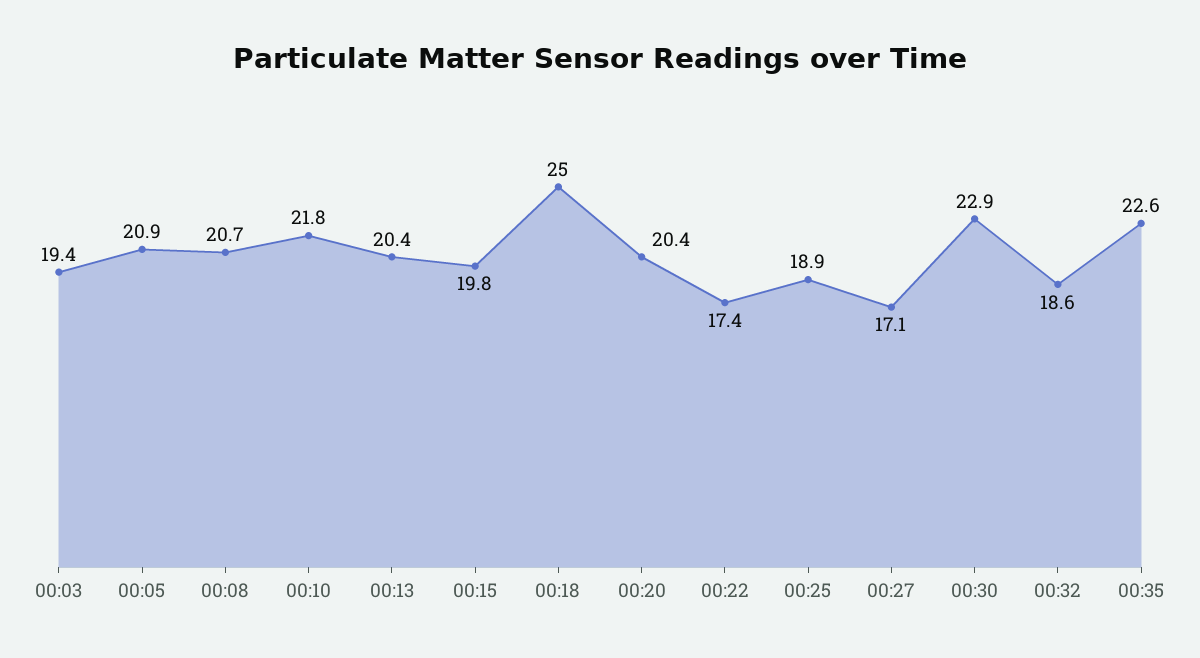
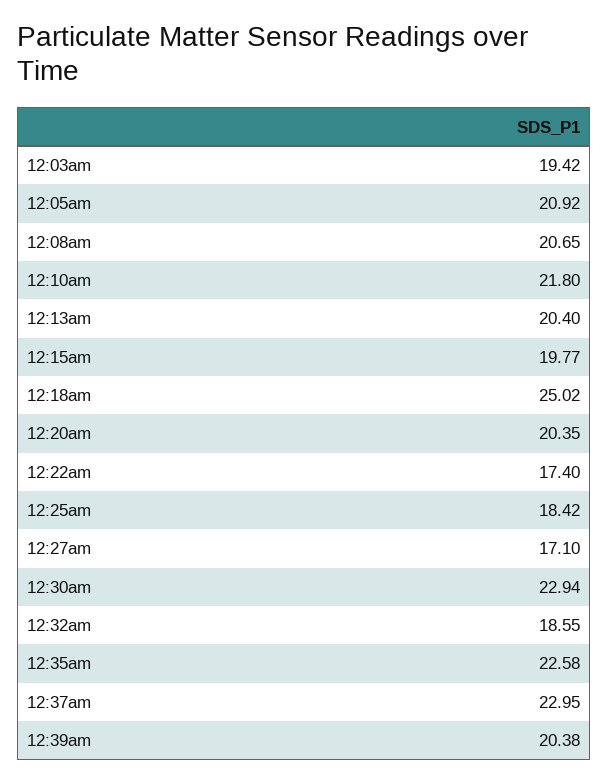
00:25: 18.9 -> 18.42
12:37am: none -> 22.95
12:39am: none -> 20.38

